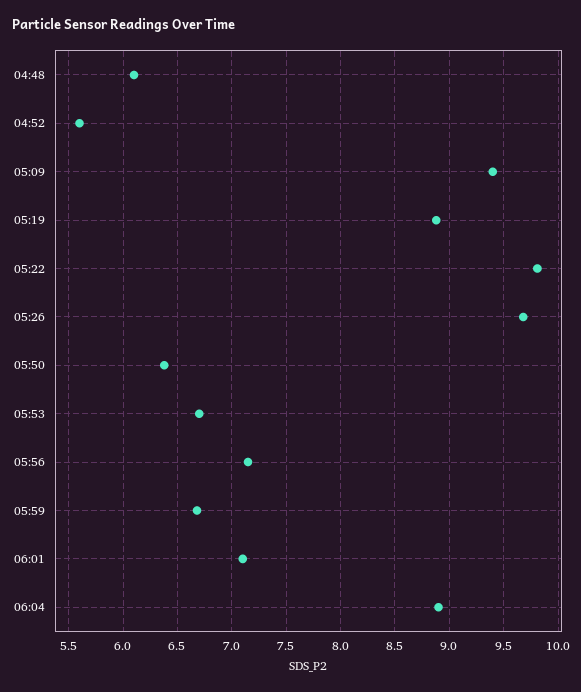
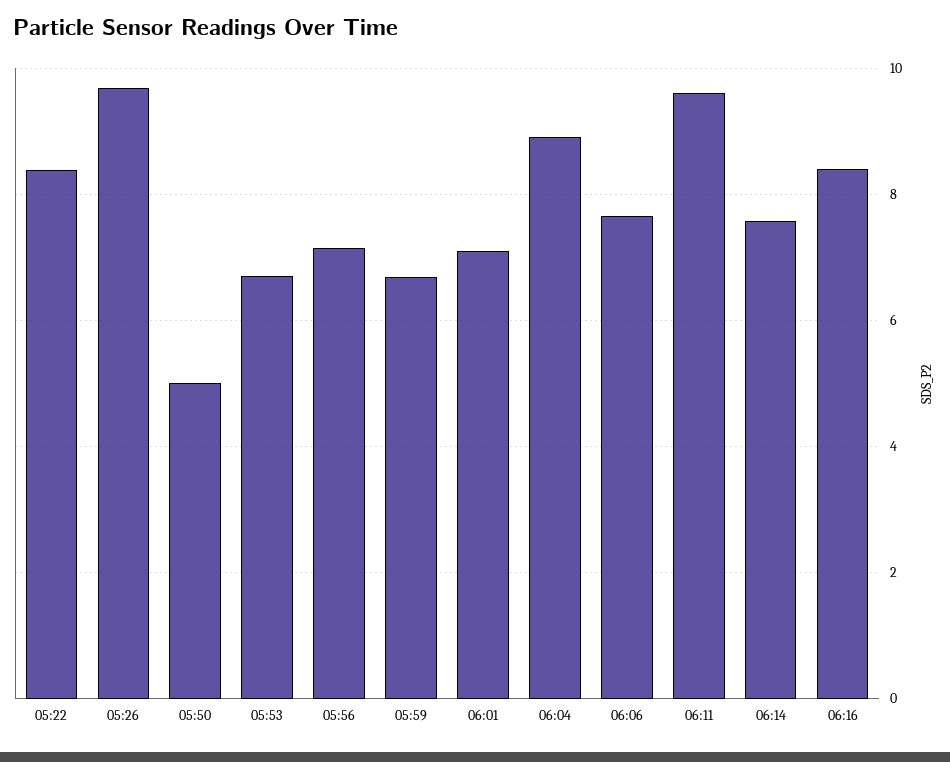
04:48: 6.1 -> none
04:52: 5.6 -> none
05:09: 9.4 -> none
05:19: 8.9 -> none
05:22: 9.8 -> 8.4
05:50: 6.4 -> 5
06:06: none -> 7.6
06:11: none -> 9.6
06:14: none -> 7.6
06:16: none -> 8.4

